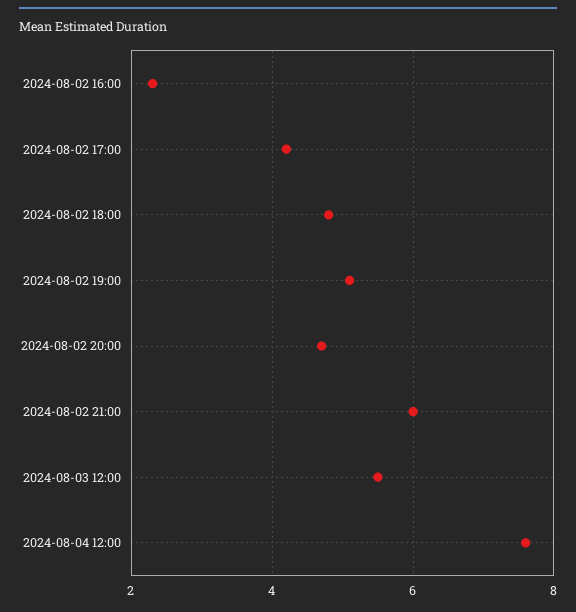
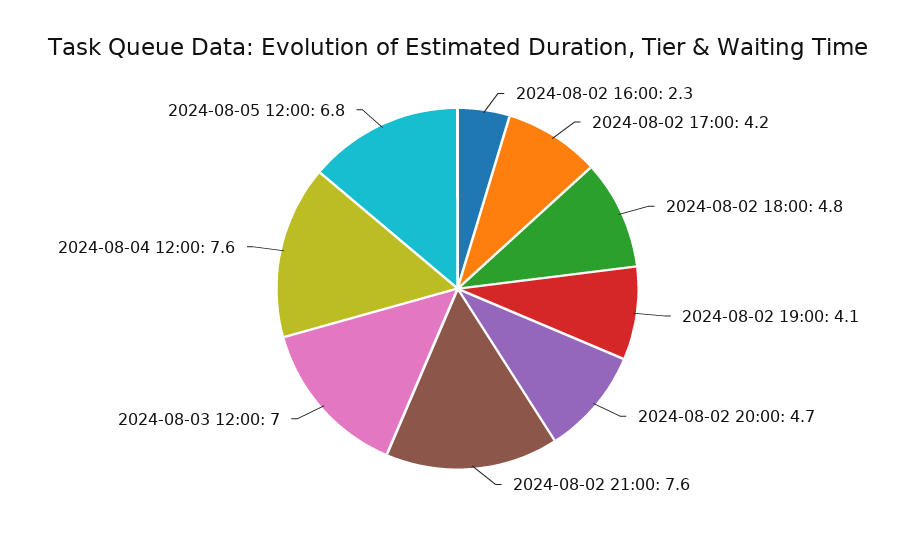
2024-08-02 19:00: 5 -> 4.1
2024-08-02 21:00: 6 -> 7.6
2024-08-03 12:00: 5.5 -> 7
2024-08-05 12:00: none -> 6.8

